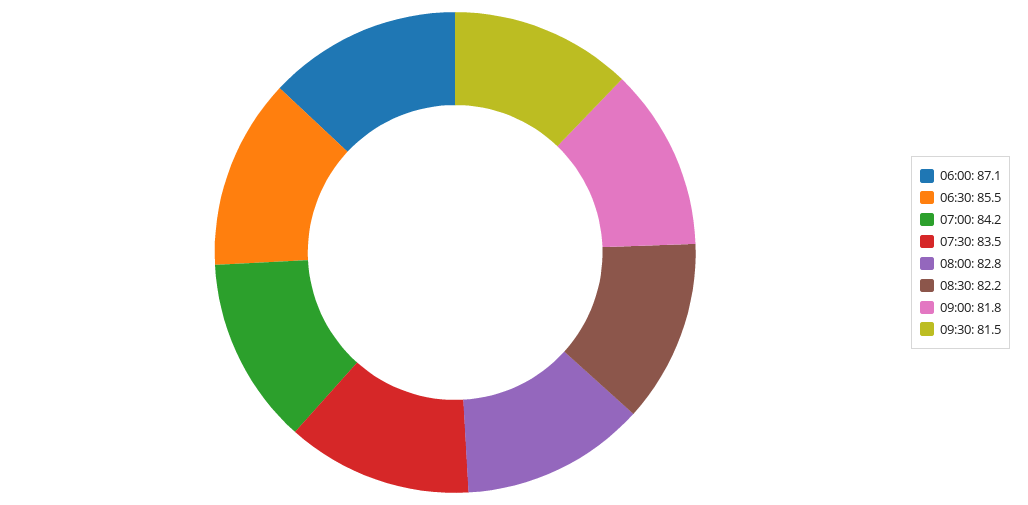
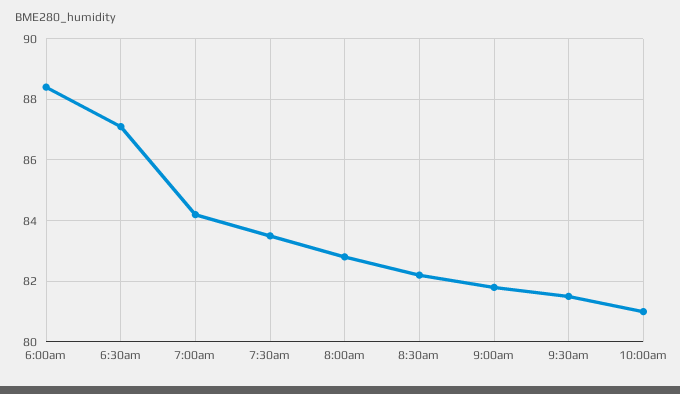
06:00: 87.1 -> 88.5
06:30: 85.5 -> 87
10:00am: none -> 81

